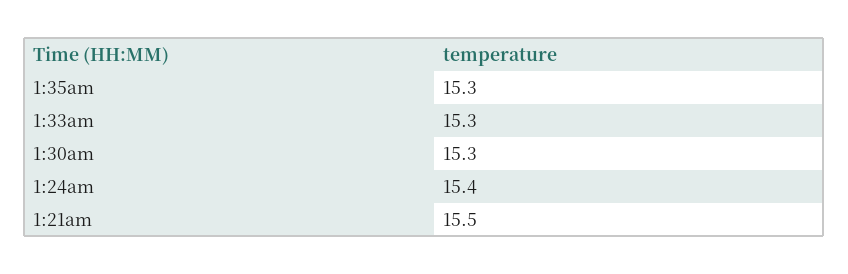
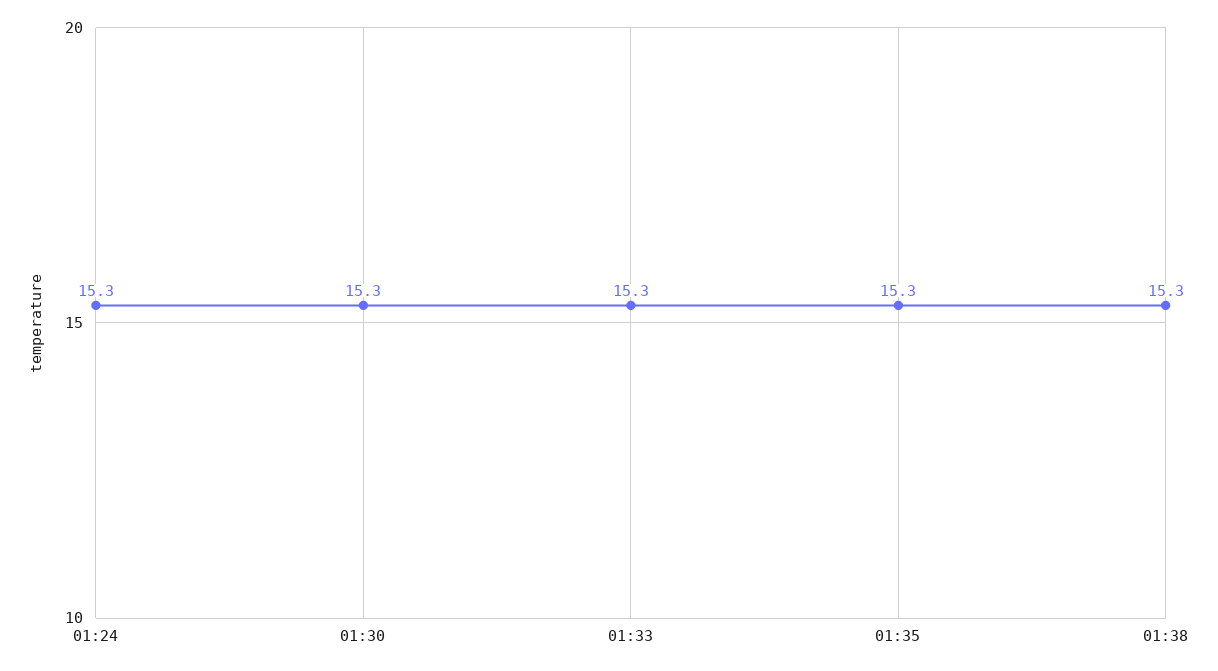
1:24am: 15.4 -> 15.3
1:21am: 15.5 -> none
01:38: none -> 15.3

